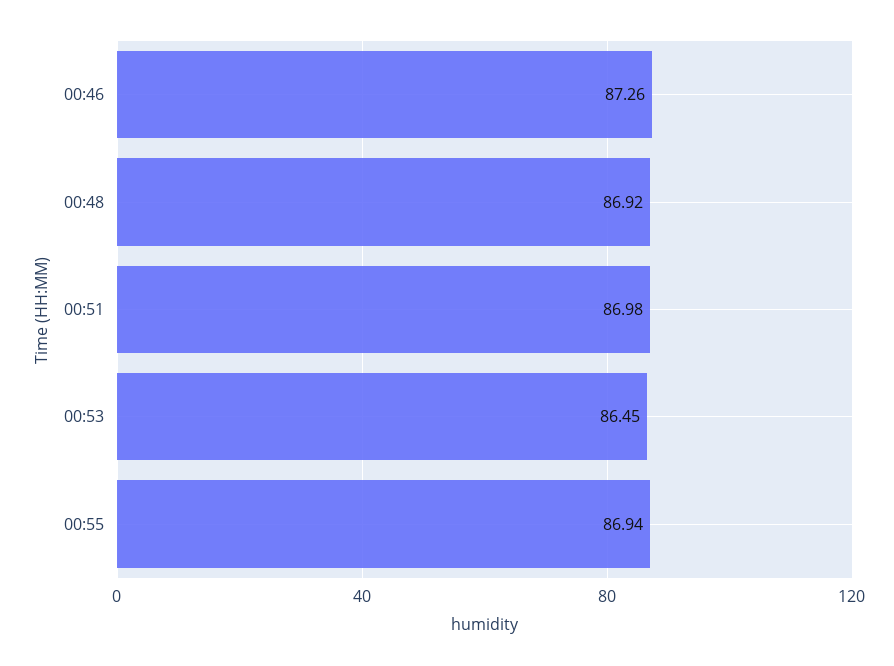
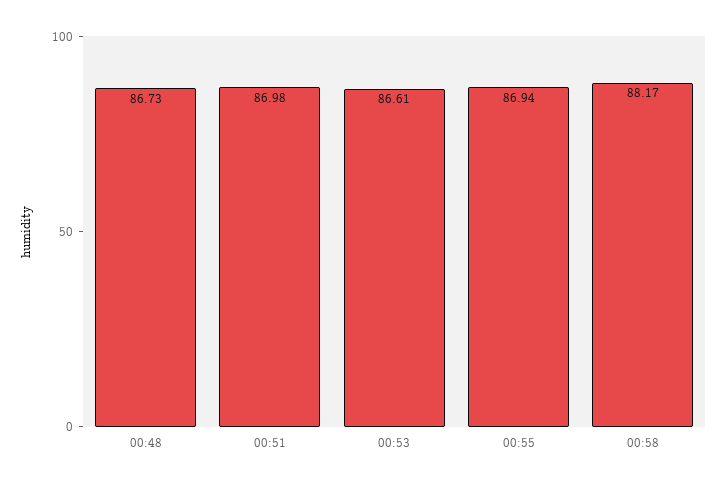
00:46: 87.26 -> none
00:48: 86.92 -> 86.73
00:53: 86.45 -> 86.61
00:58: none -> 88.17

